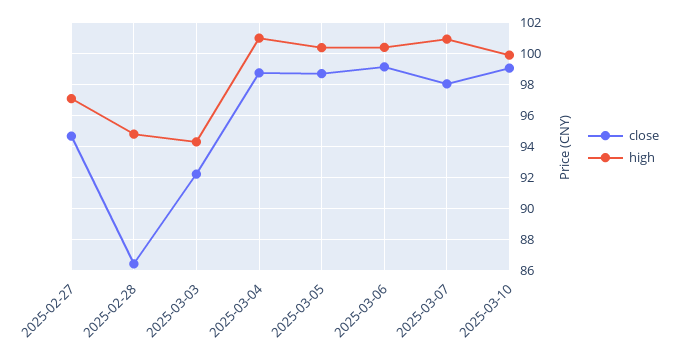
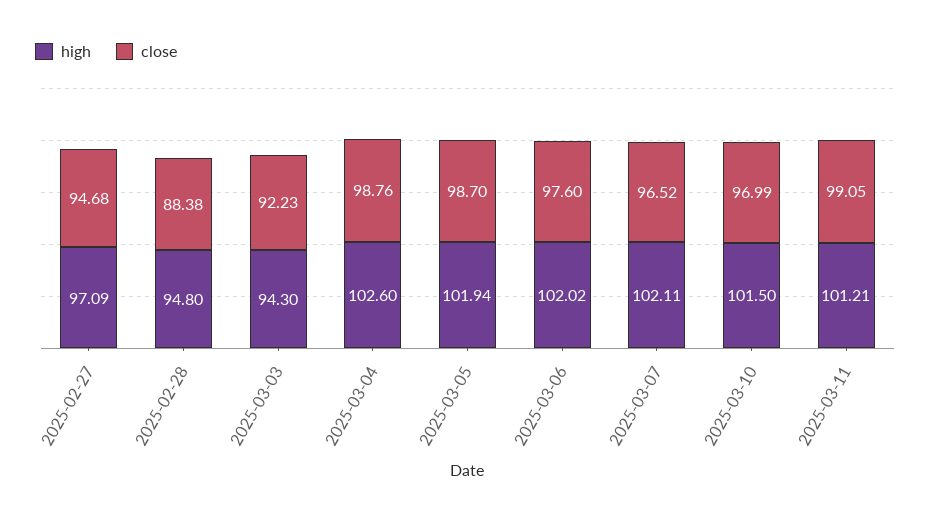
close, 2025-02-28: 86.5 -> 88.38
high, 2025-03-04: 101 -> 102.6
high, 2025-03-05: 100.5 -> 101.94
close, 2025-03-06: 99 -> 97.6
high, 2025-03-06: 100.5 -> 102.02
close, 2025-03-07: 98 -> 96.52
high, 2025-03-07: 101 -> 102.11
close, 2025-03-10: 99 -> 96.99
high, 2025-03-10: 100 -> 101.5
high, 2025-03-11: none -> 101.21
close, 2025-03-11: none -> 99.05

